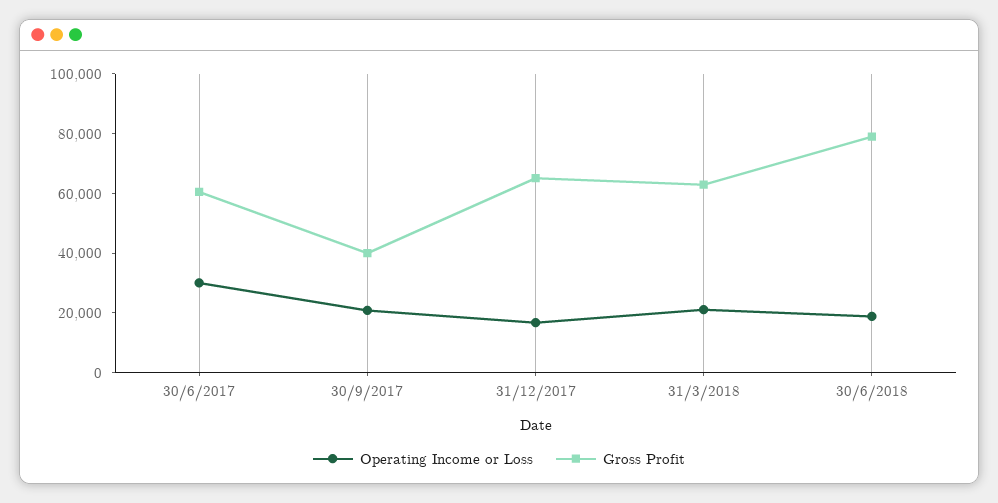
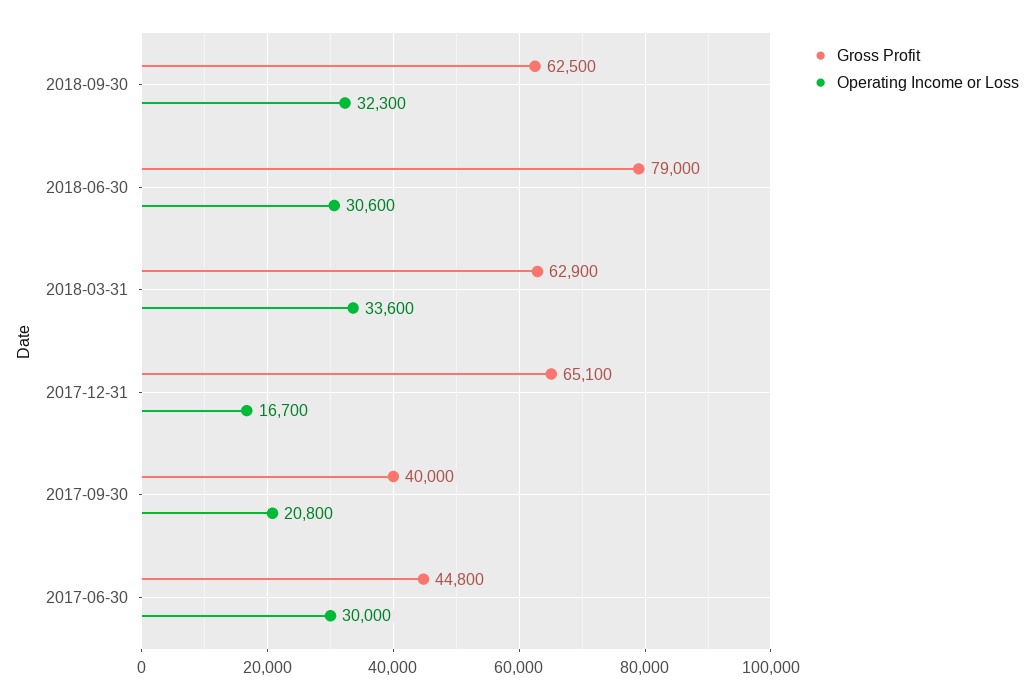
Gross Profit, 30/6/2017: 60000 -> 44800
Operating Income or Loss, 31/3/2018: 20000 -> 33600
Operating Income or Loss, 30/6/2018: 20000 -> 30600
Gross Profit, 2018-09-30: none -> 62500
Operating Income or Loss, 2018-09-30: none -> 32300

